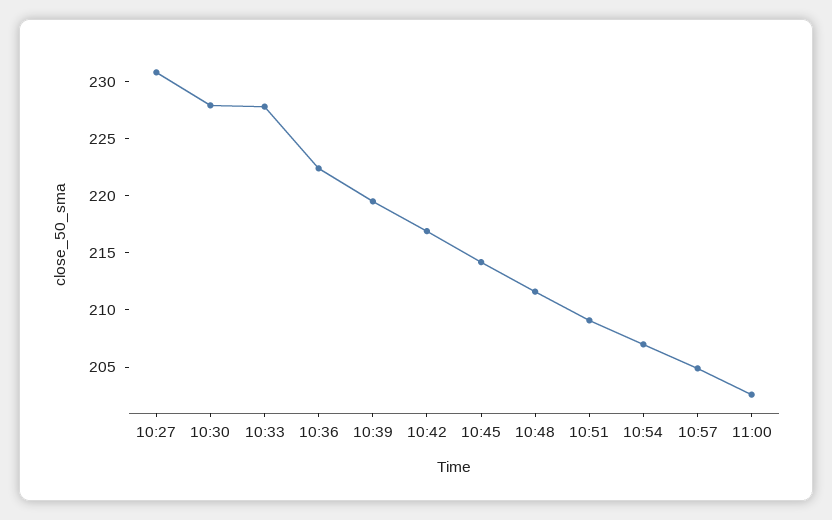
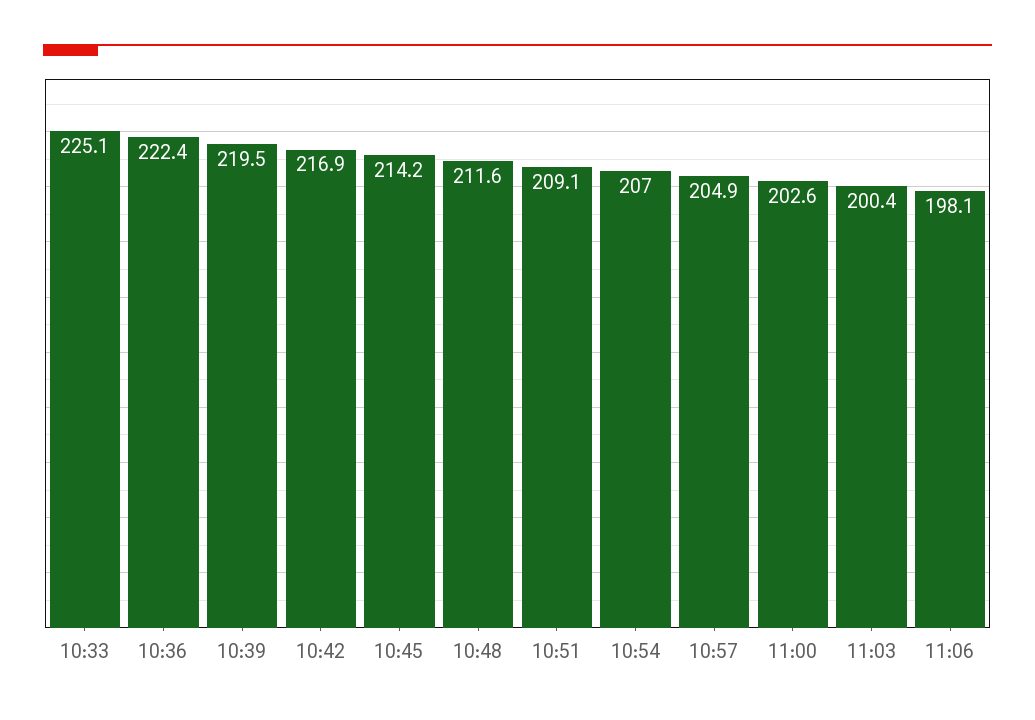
10:27: 231 -> none
10:30: 228 -> none
10:33: 228 -> 225.1
11:03: none -> 200.4
11:06: none -> 198.1

